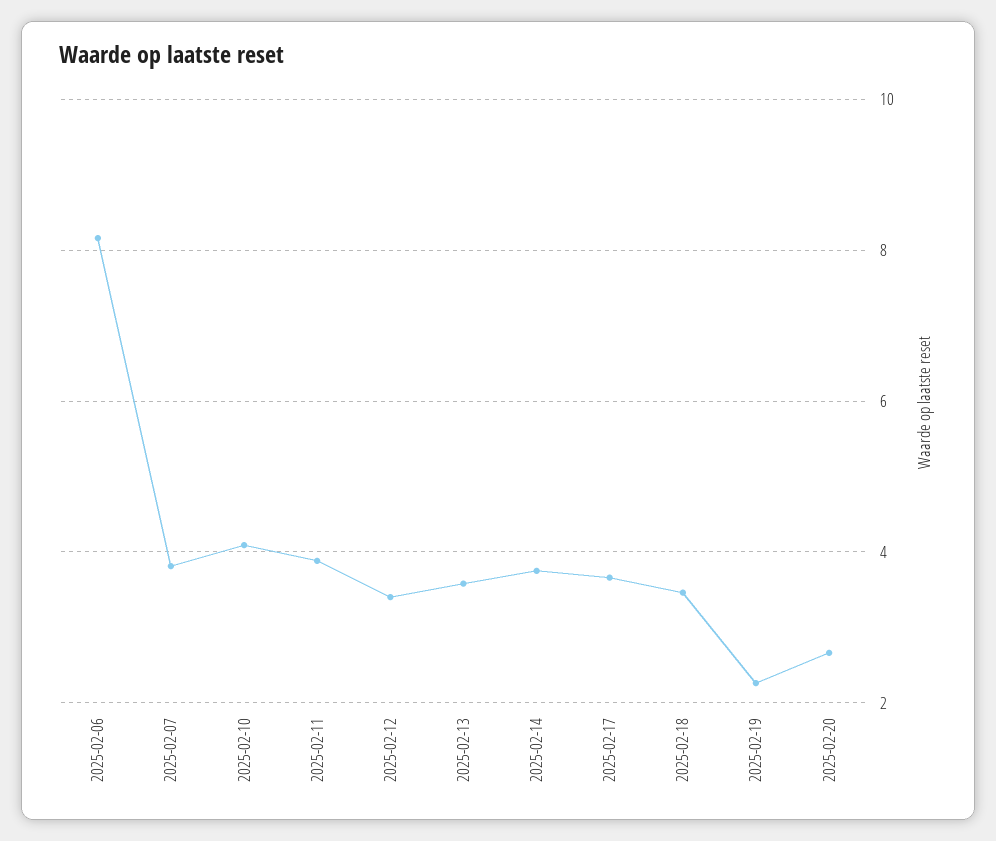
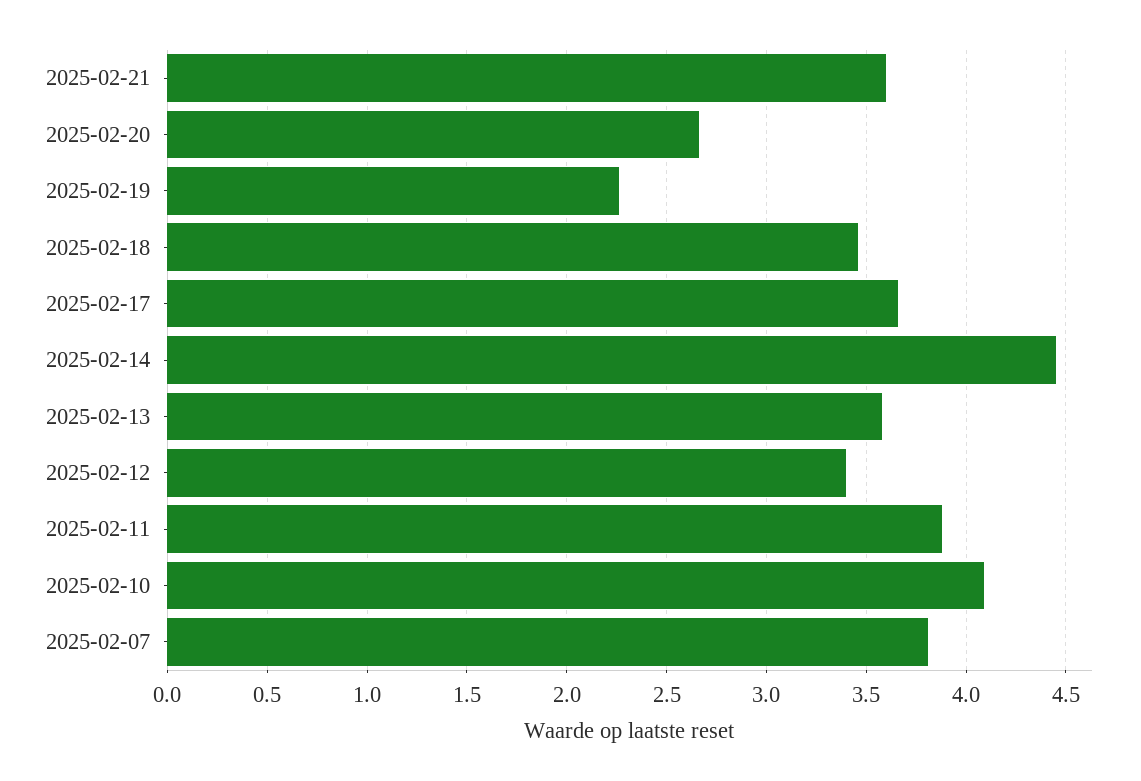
2025-02-06: 8.2 -> none
2025-02-14: 3.8 -> 4.45
2025-02-21: none -> 3.6

